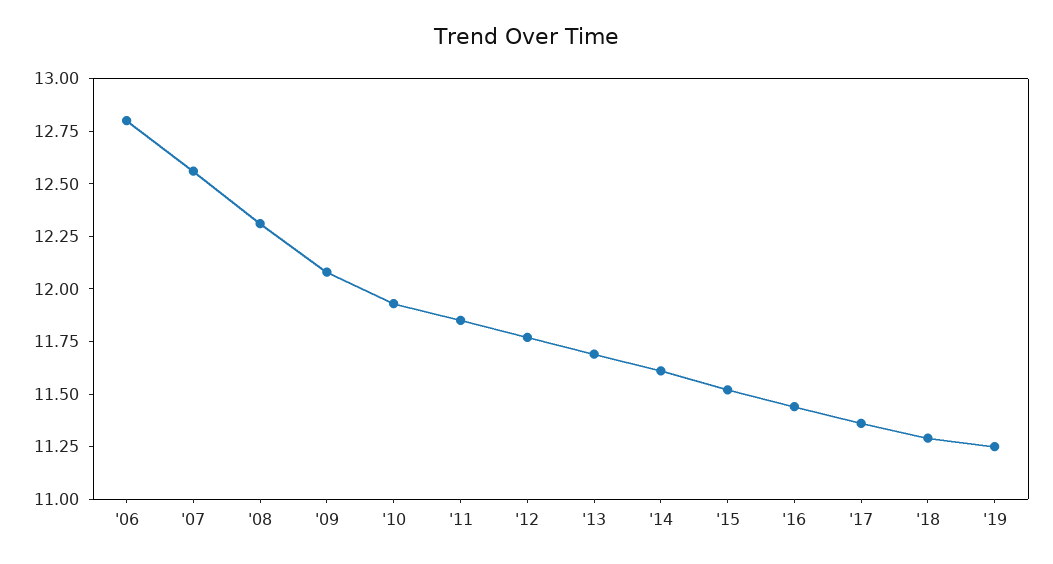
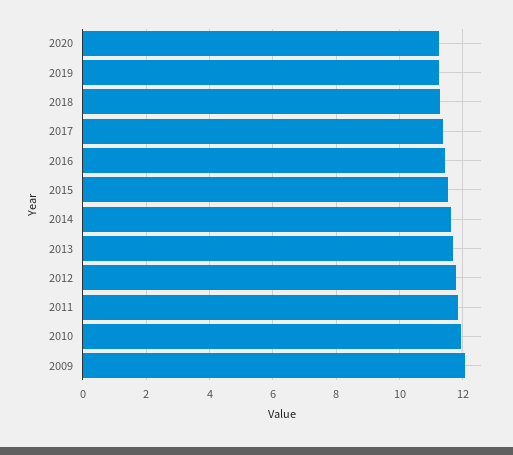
'06: 12.8 -> none
'07: 12.55 -> none
'08: 12.3 -> none
2020: none -> 11.2

